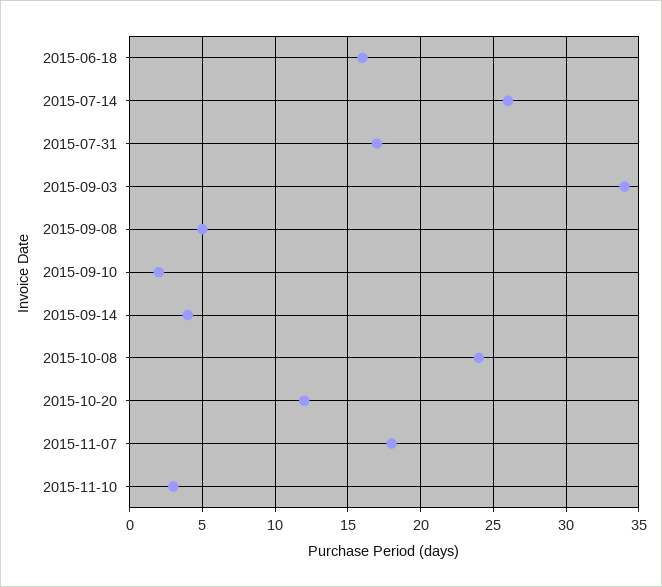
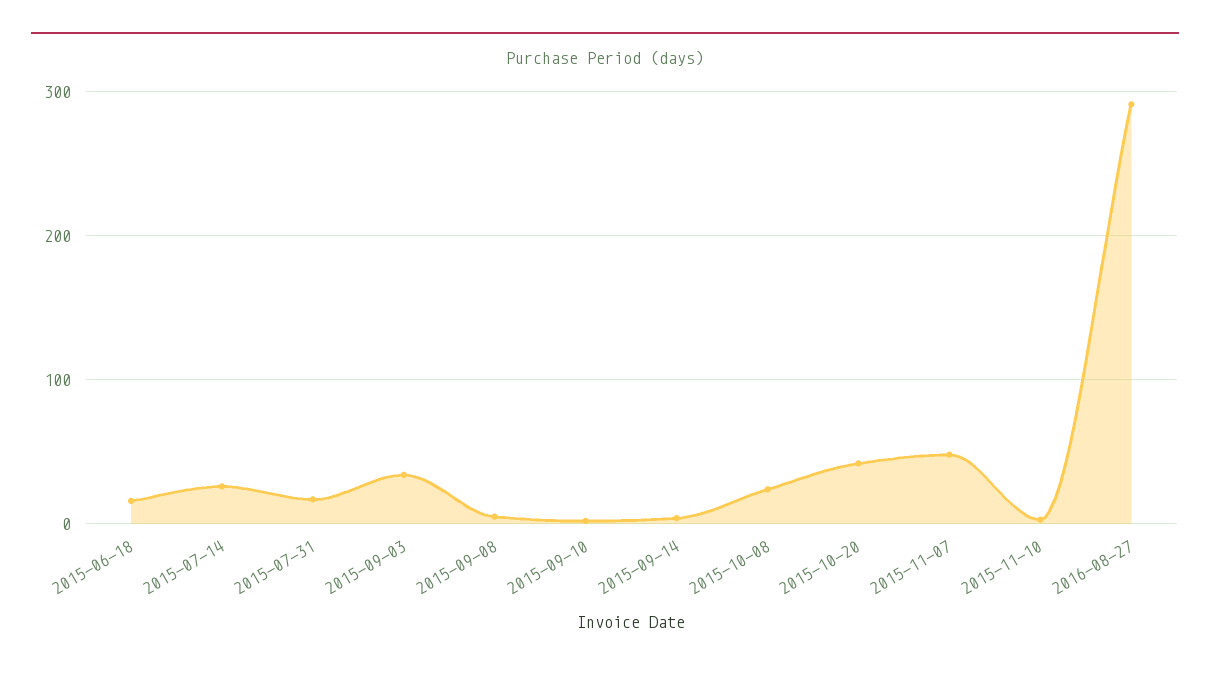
2015-10-20: 12 -> 40
2015-11-07: 18 -> 50
2016-08-27: none -> 290

